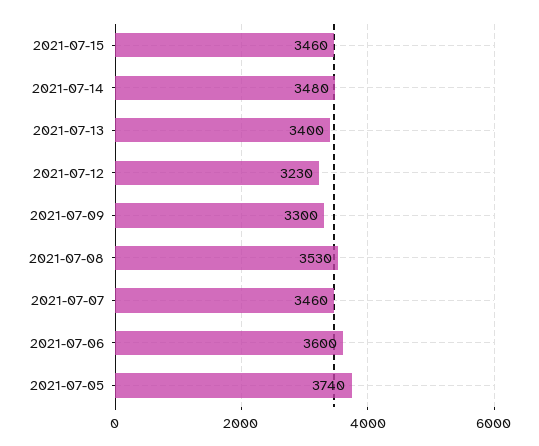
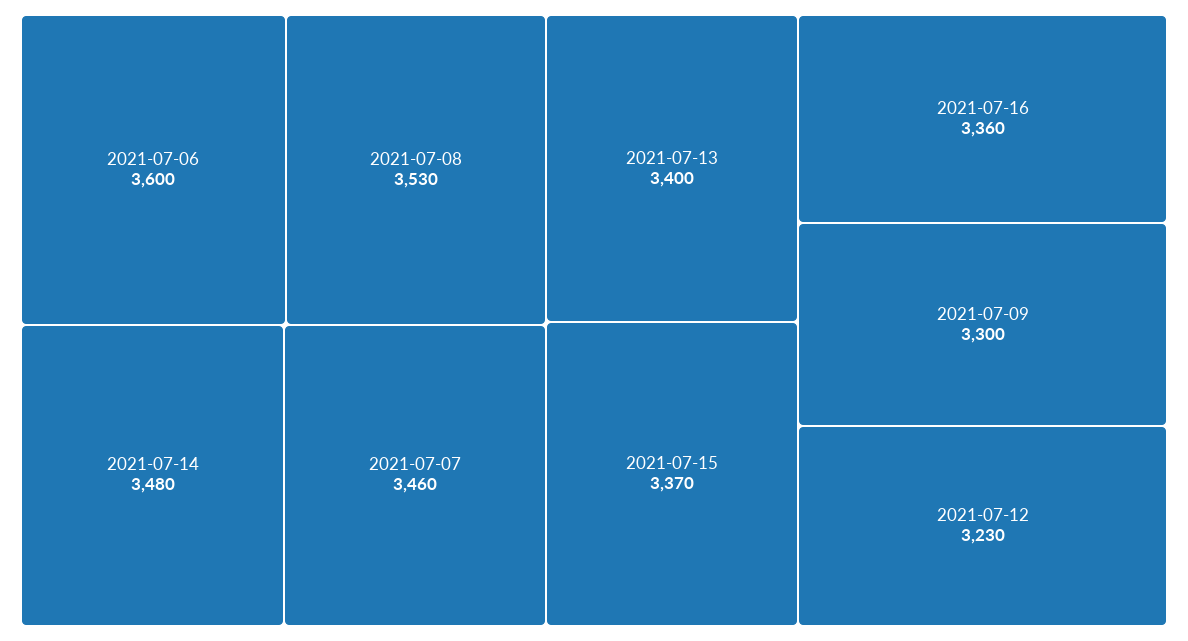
2021-07-15: 3460 -> 3370
2021-07-05: 3740 -> none
2021-07-16: none -> 3360

